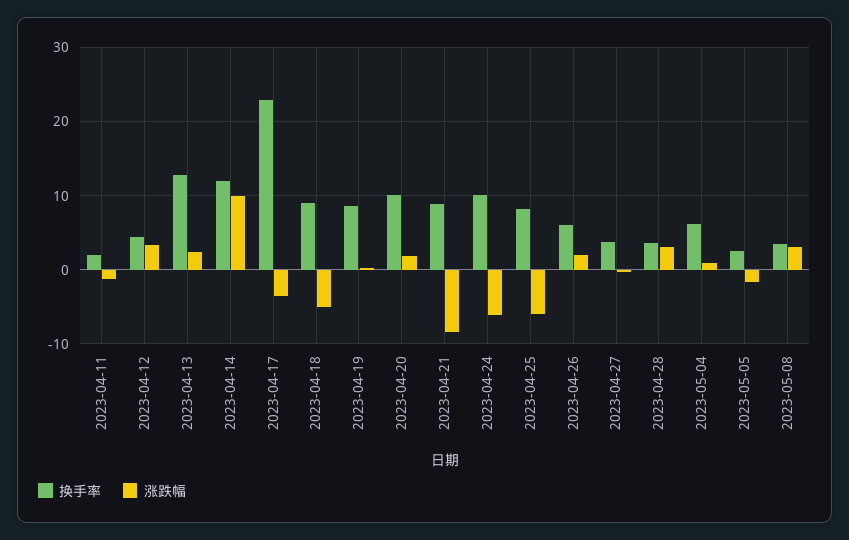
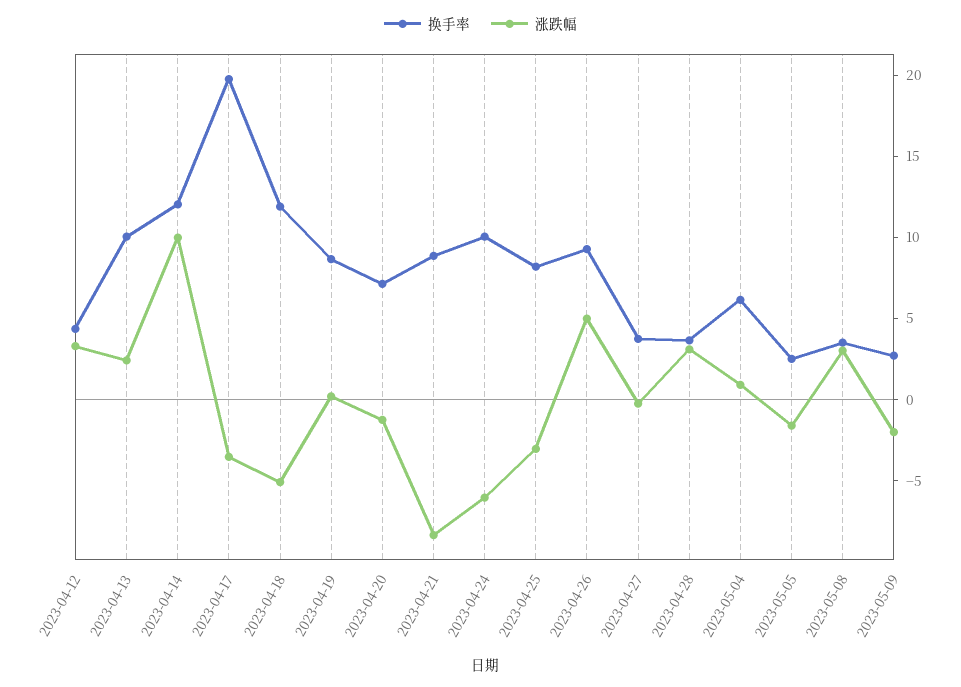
换手率, 2023-04-11: 2 -> none
涨跌幅, 2023-04-11: -1 -> none
换手率, 2023-04-13: 13 -> 10
换手率, 2023-04-17: 23 -> 20
换手率, 2023-04-18: 9 -> 12
换手率, 2023-04-20: 10 -> 7
涨跌幅, 2023-04-20: 2 -> -1
涨跌幅, 2023-04-25: -6 -> -3
换手率, 2023-04-26: 6 -> 9
涨跌幅, 2023-04-26: 2 -> 5
换手率, 2023-05-09: none -> 3
涨跌幅, 2023-05-09: none -> -2

